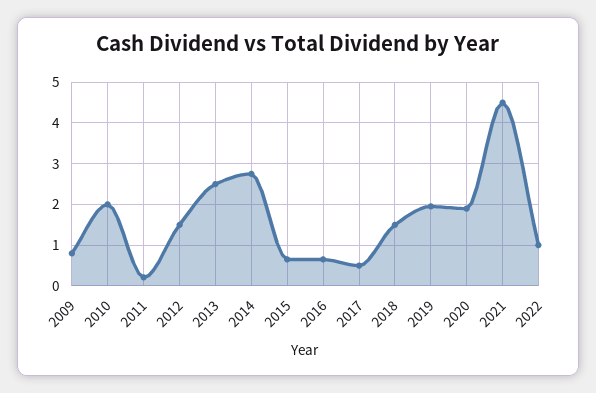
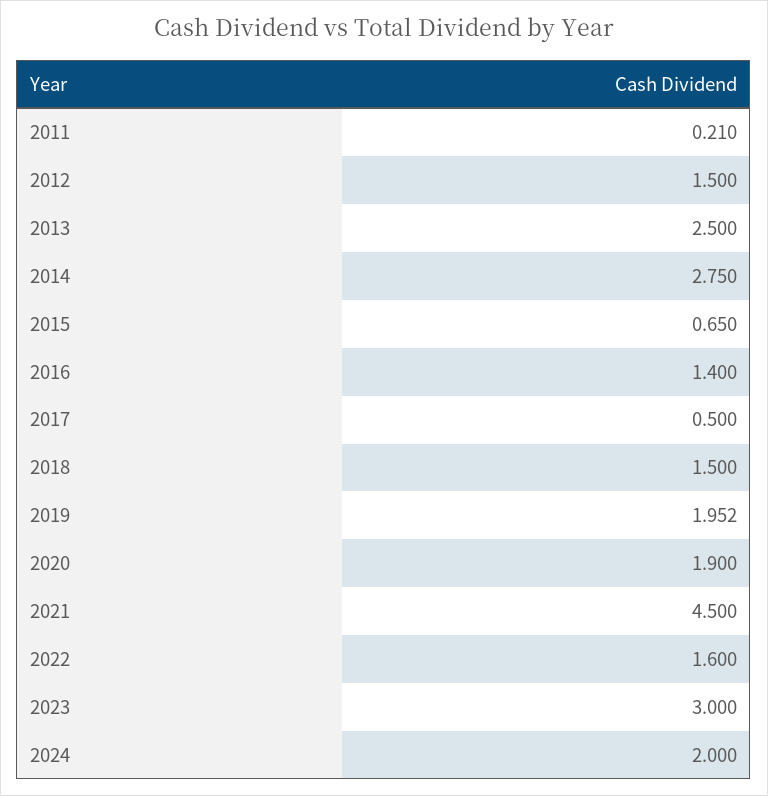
2009: 0.8 -> none
2010: 2 -> none
2016: 0.6 -> 1.4
2022: 1 -> 1.6
2023: none -> 3
2024: none -> 2

